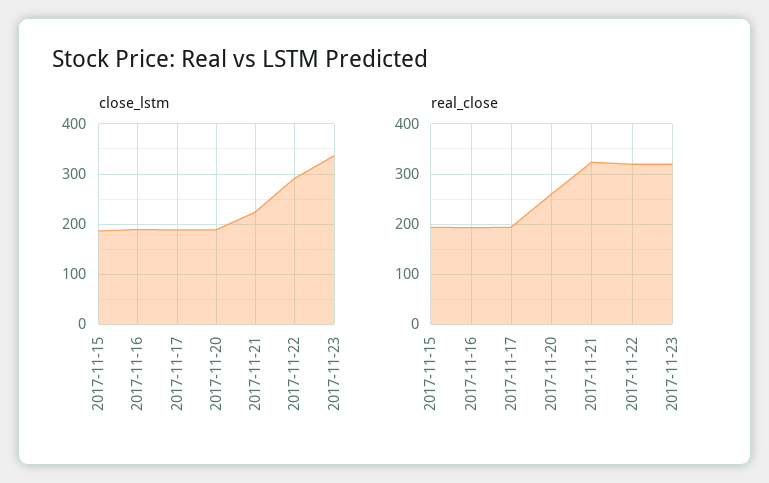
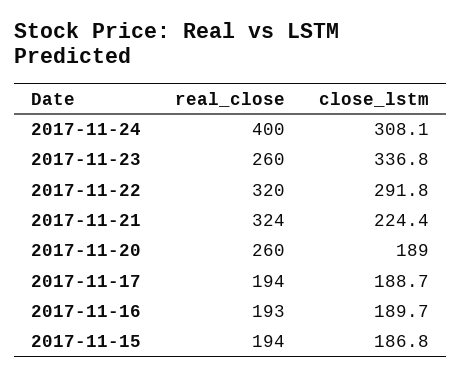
real_close, 2017-11-23: 320 -> 260
real_close, 2017-11-24: none -> 400
close_lstm, 2017-11-24: none -> 308.1

